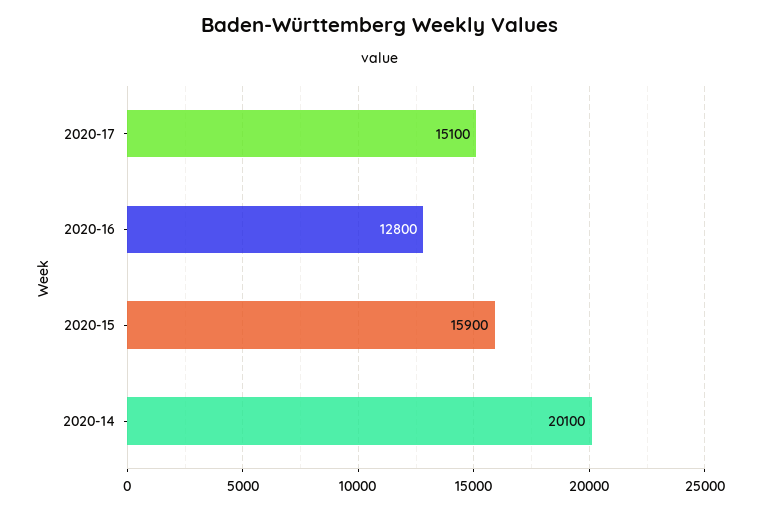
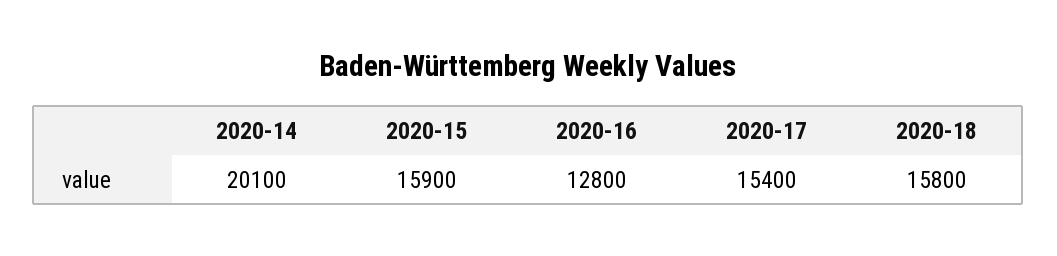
2020-17: 15100 -> 15400
2020-18: none -> 15800

